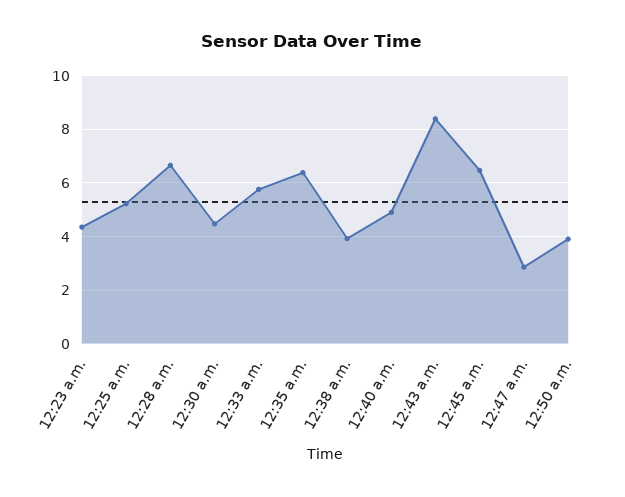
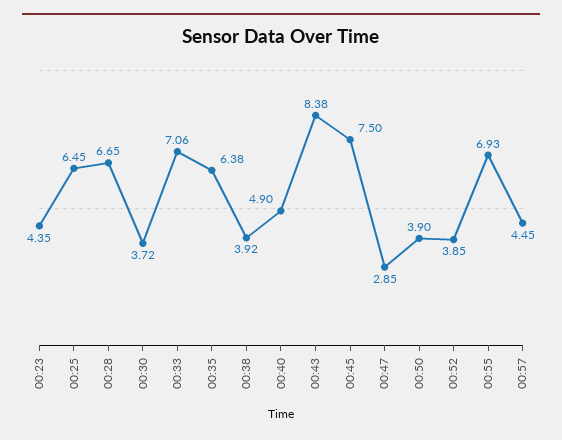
12:25 a.m.: 5.25 -> 6.45
12:30 a.m.: 4.5 -> 3.72
12:33 a.m.: 5.75 -> 7.06
12:45 a.m.: 6.5 -> 7.5
00:52: none -> 3.85
00:55: none -> 6.93
00:57: none -> 4.45

